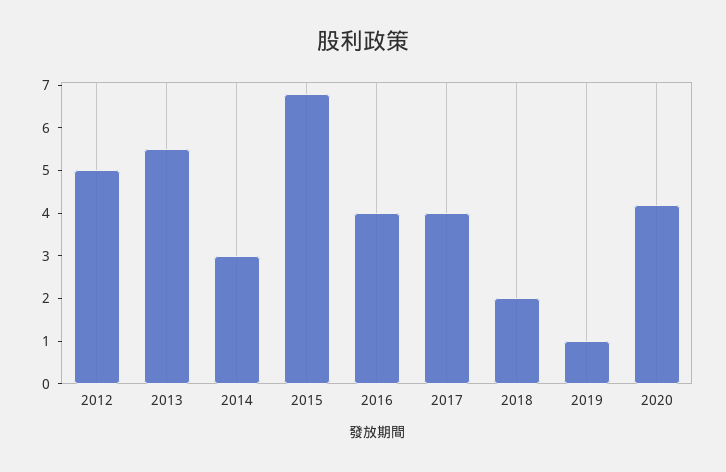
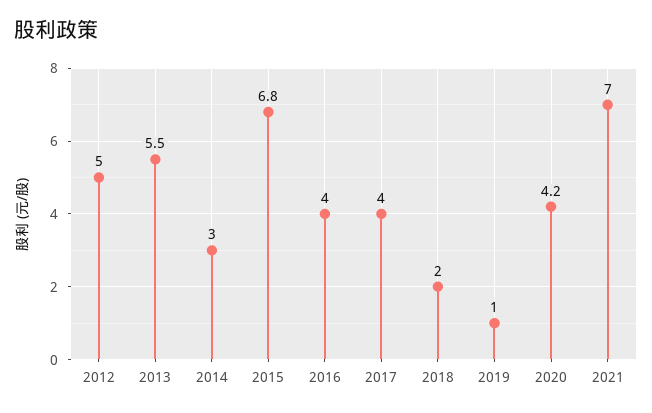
2021: none -> 7

